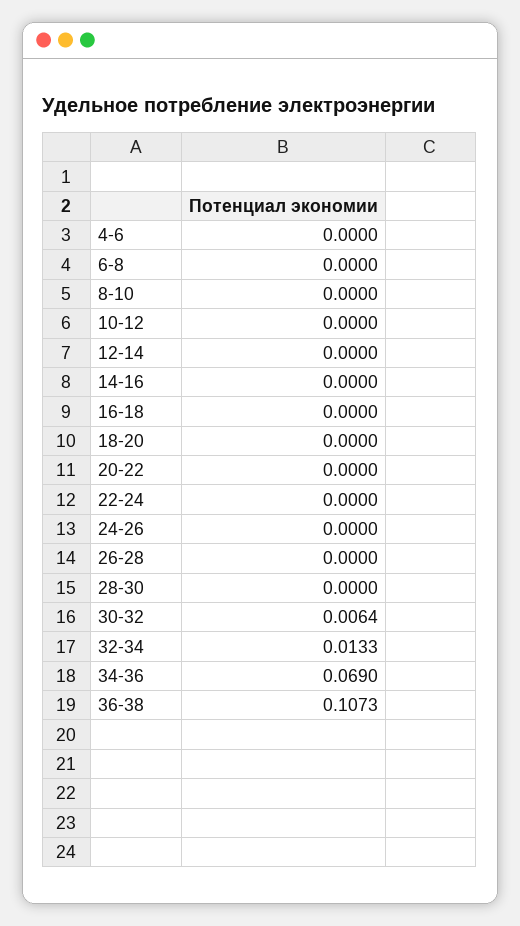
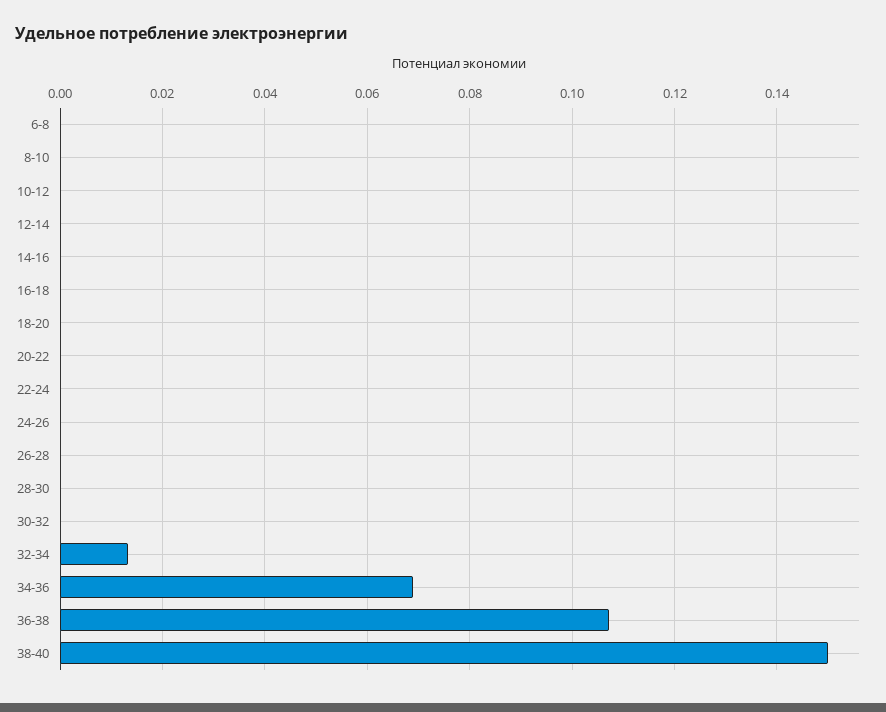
4-6: 0 -> none
30-32: 0.0064 -> 0
38-40: none -> 0.15

